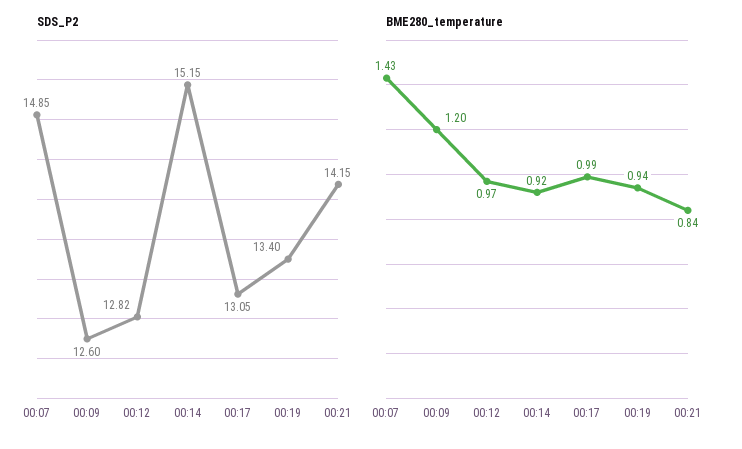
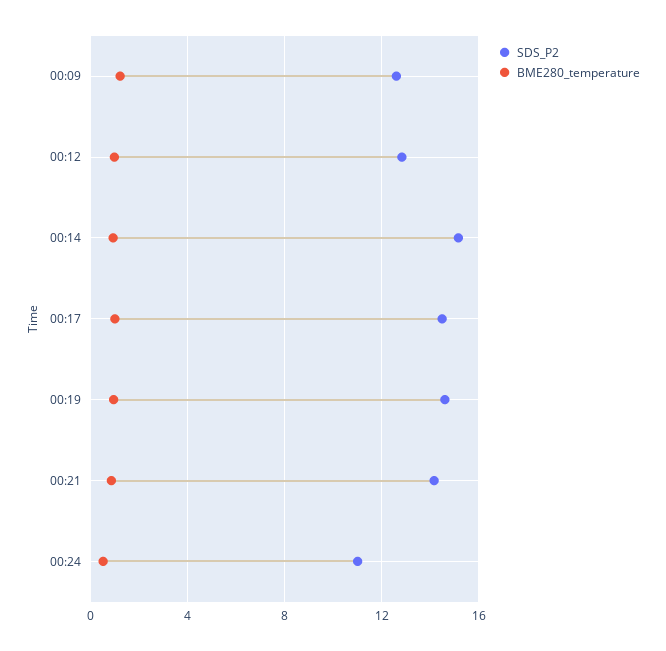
SDS_P2, 00:07: 14.85 -> none
SDS_P2, 00:17: 13.05 -> 14.5
SDS_P2, 00:19: 13.4 -> 14.5
BME280_temperature, 00:07: 1.43 -> none
SDS_P2, 00:24: none -> 11
BME280_temperature, 00:24: none -> 0.5

